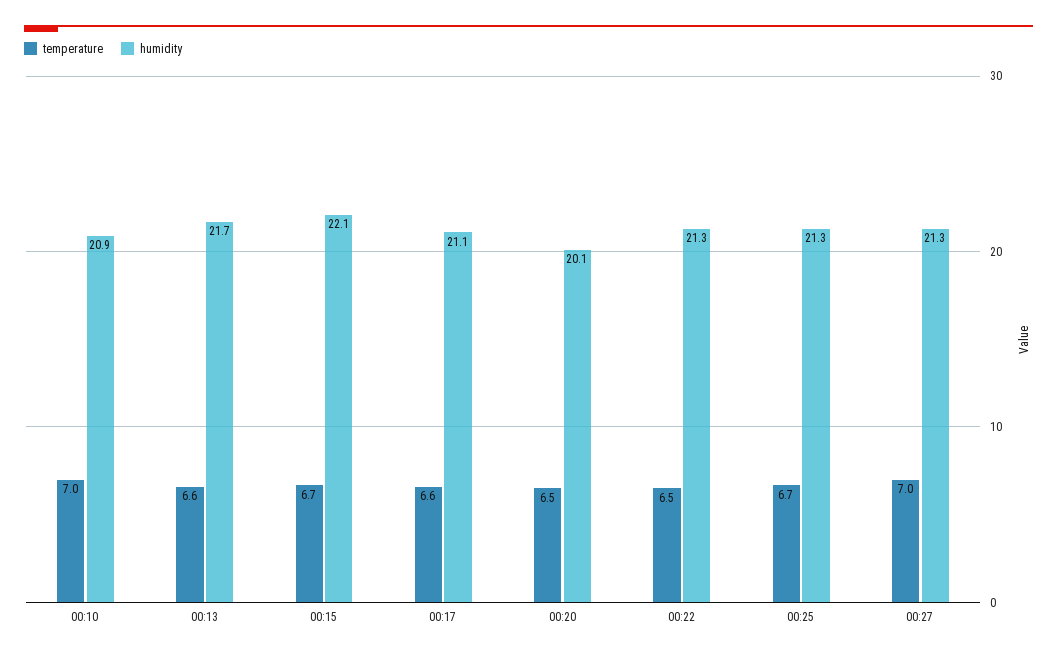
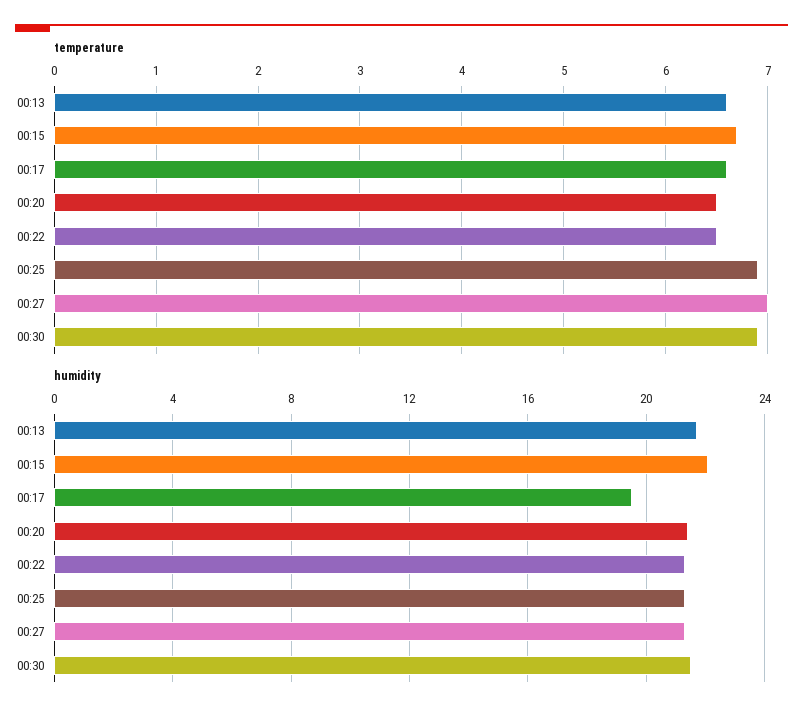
temperature, 00:10: 7 -> none
humidity, 00:10: 20.9 -> none
humidity, 00:17: 21.1 -> 19.5
humidity, 00:20: 20.1 -> 21.5
temperature, 00:25: 6.7 -> 6.9
temperature, 00:30: none -> 6.9
humidity, 00:30: none -> 21.5

